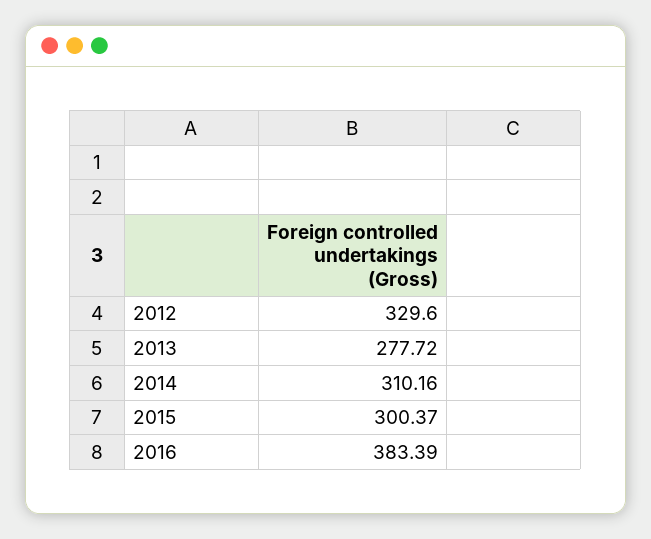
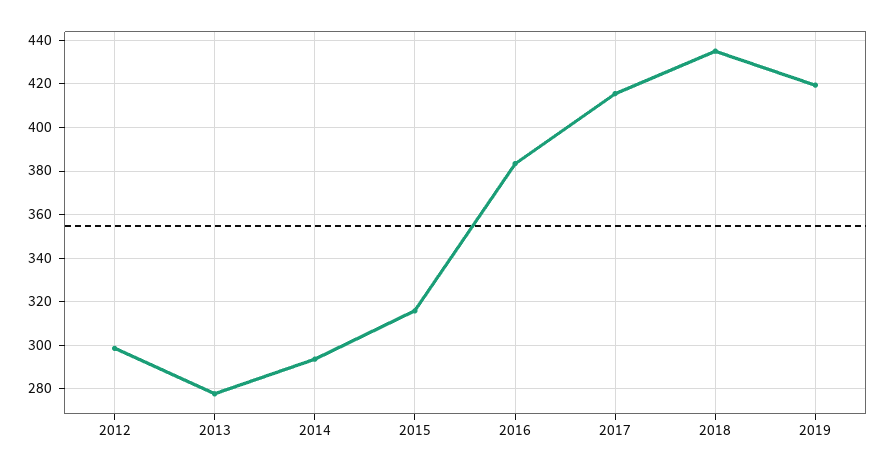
2012: 329.6 -> 300
2014: 310.16 -> 295
2015: 300.37 -> 315
2017: none -> 415
2018: none -> 435
2019: none -> 420

